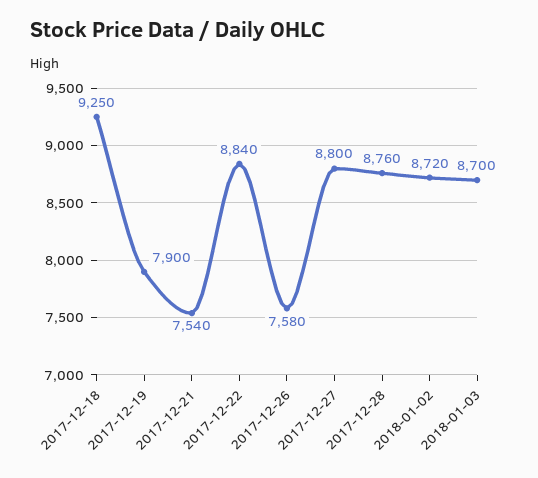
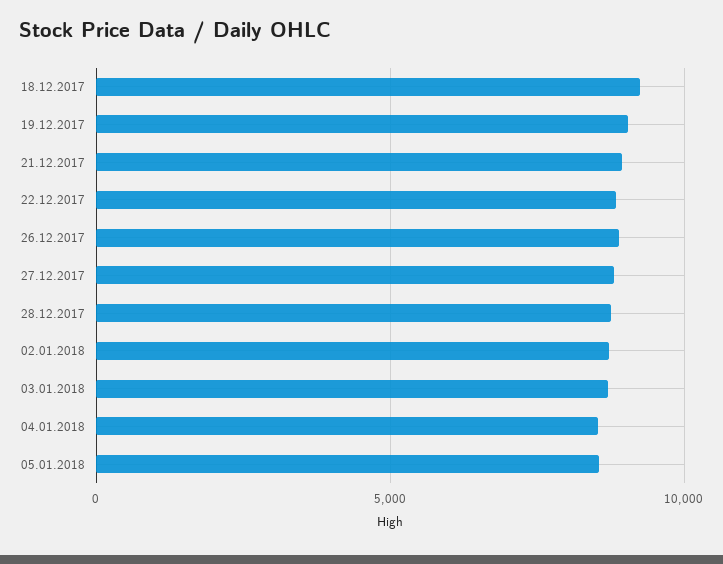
2017-12-19: 7900 -> 9000
2017-12-21: 7540 -> 9000
2017-12-26: 7580 -> 9000
04.01.2018: none -> 8500
05.01.2018: none -> 8500

